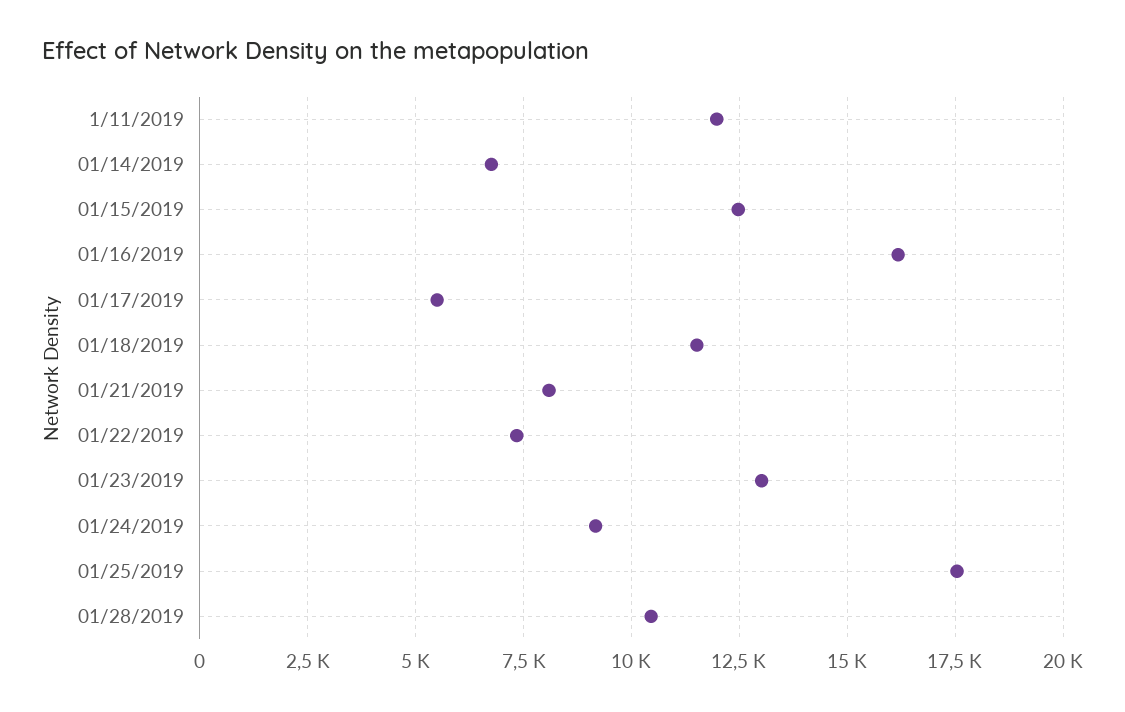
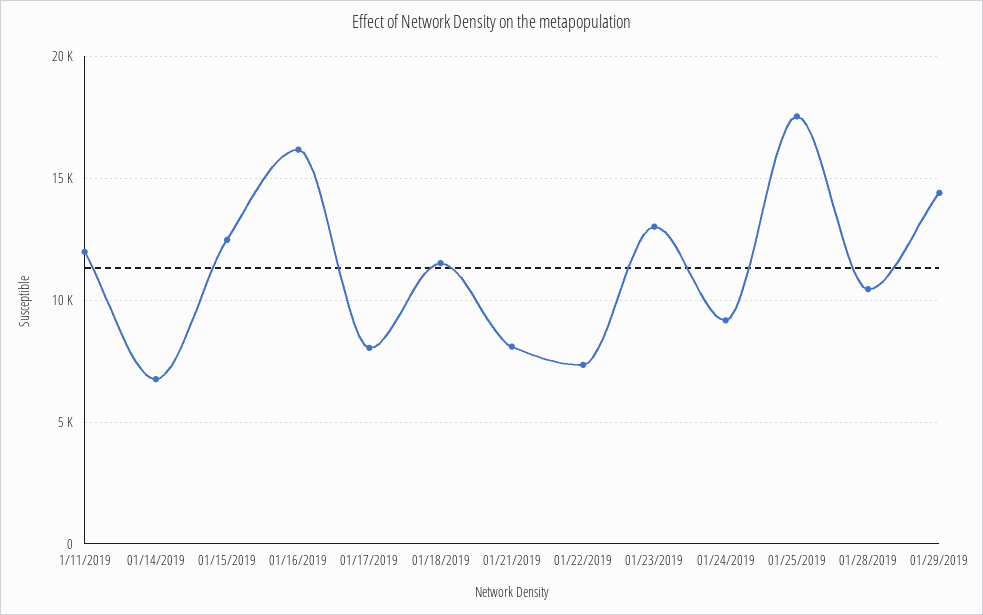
01/17/2019: 5500 -> 8000
01/29/2019: none -> 14500

